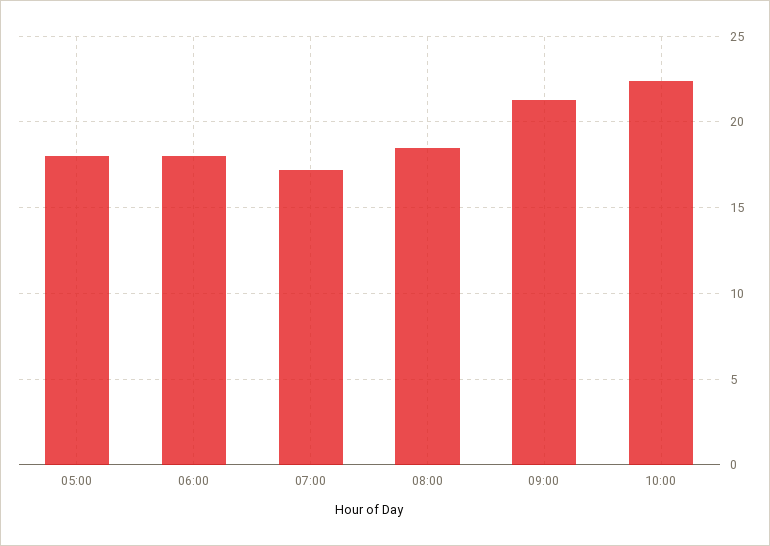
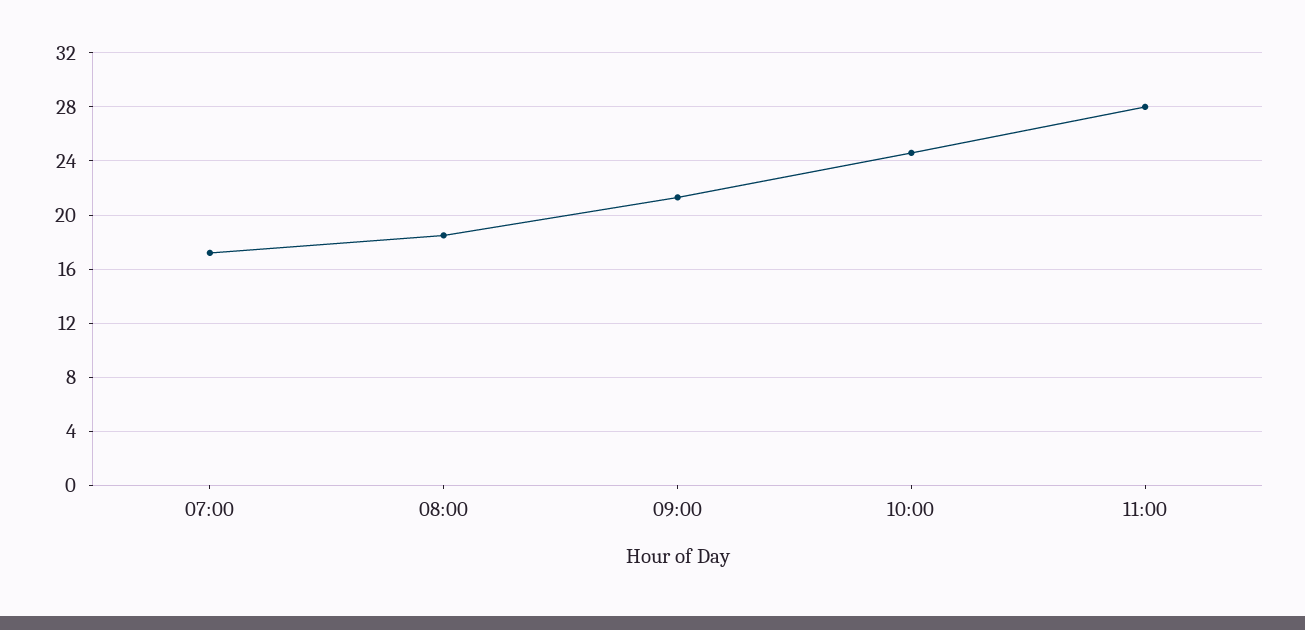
05:00: 18 -> none
06:00: 18 -> none
10:00: 22.5 -> 24.5
11:00: none -> 28

